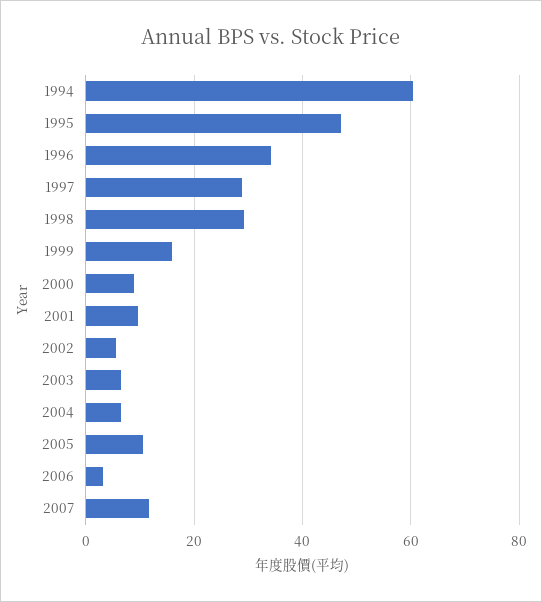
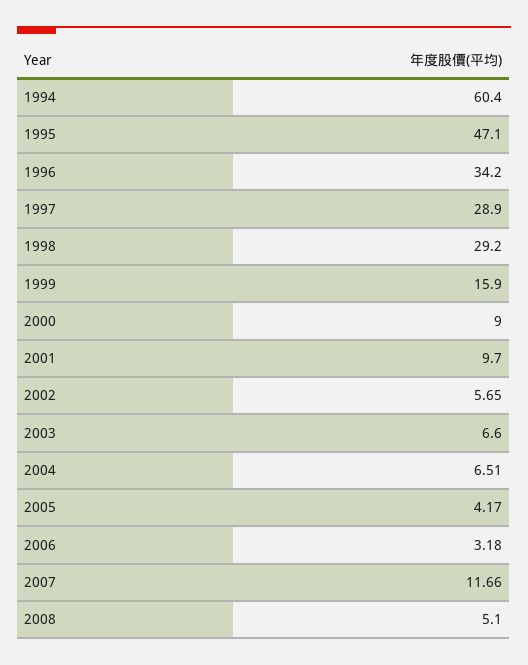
2005: 10 -> 4.17
2008: none -> 5.1

